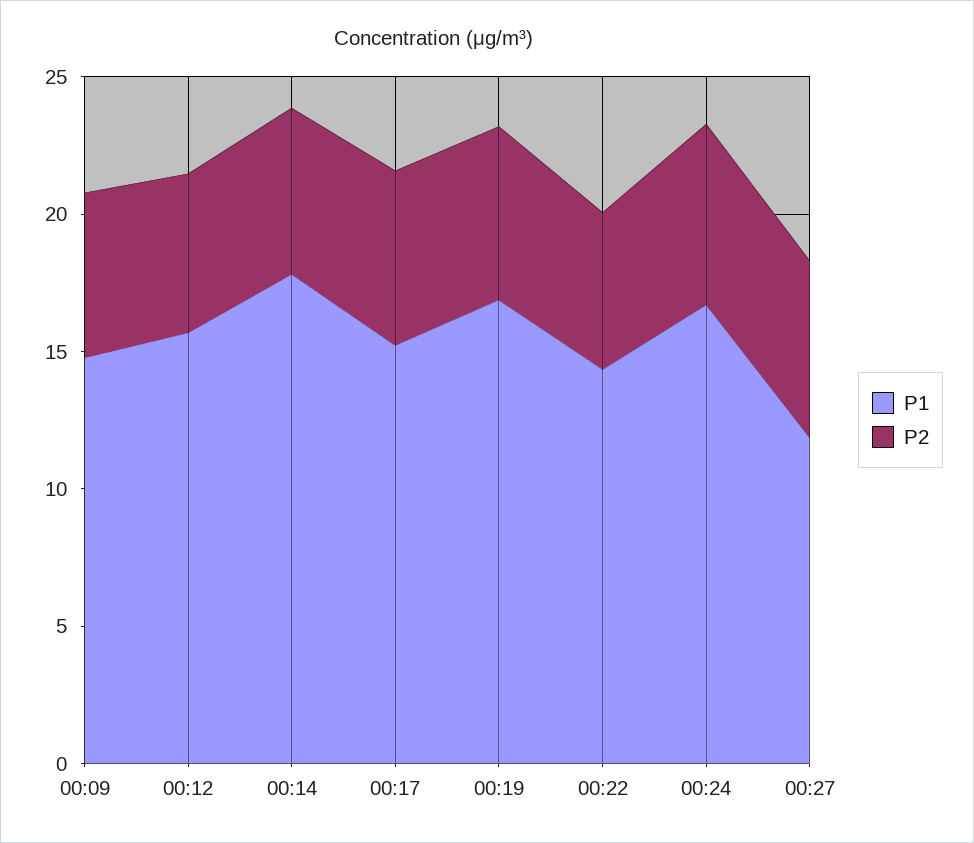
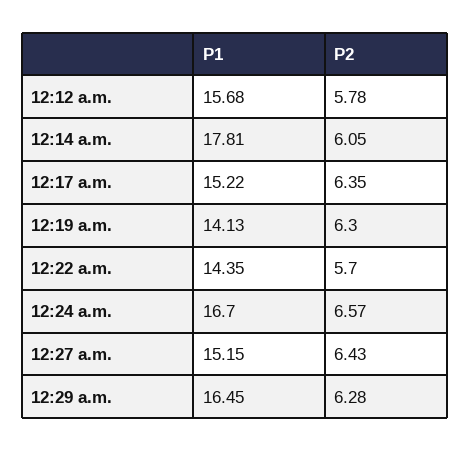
P1, 00:09: 15 -> none
P2, 00:09: 6 -> none
P1, 00:19: 17 -> 14.13
P1, 00:27: 12 -> 15.15
P1, 12:29 a.m.: none -> 16.45
P2, 12:29 a.m.: none -> 6.28

